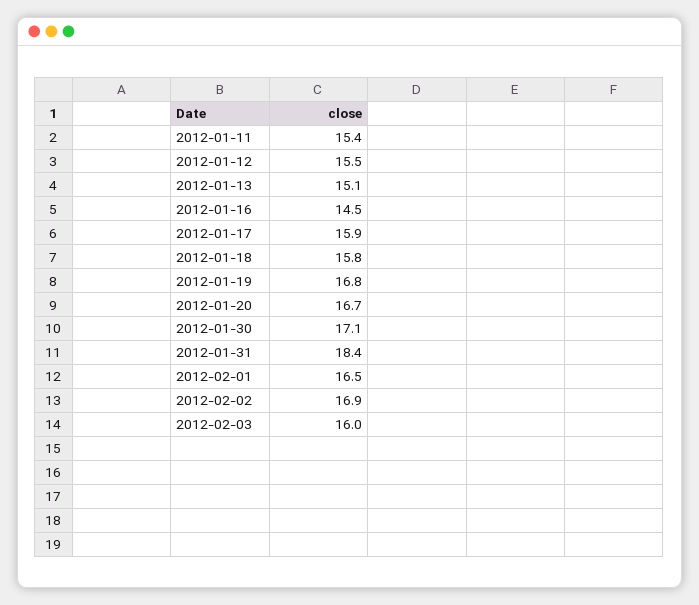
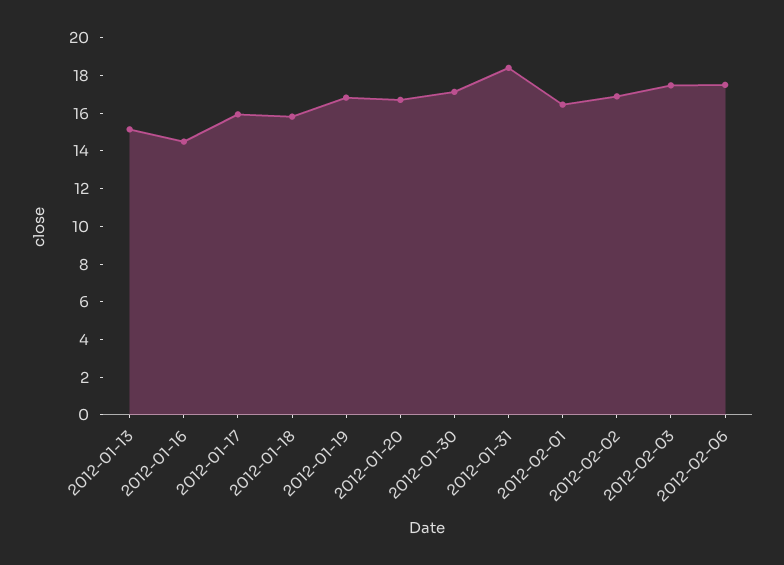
2012-01-11: 15.4 -> none
2012-01-12: 15.5 -> none
2012-02-03: 16 -> 17.5
2012-02-06: none -> 17.5

